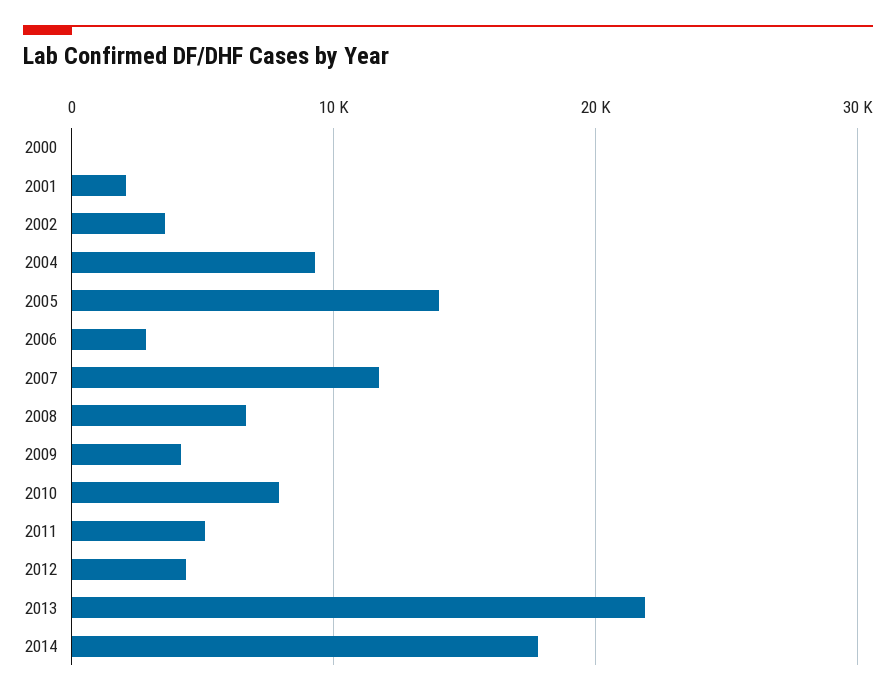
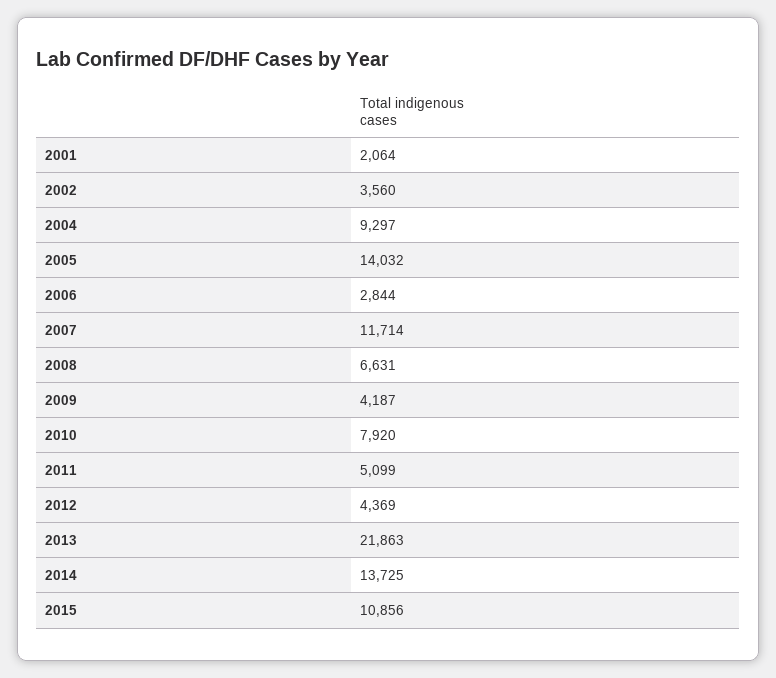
2000: 0 -> none
2014: 18000 -> 13725
2015: none -> 10856

